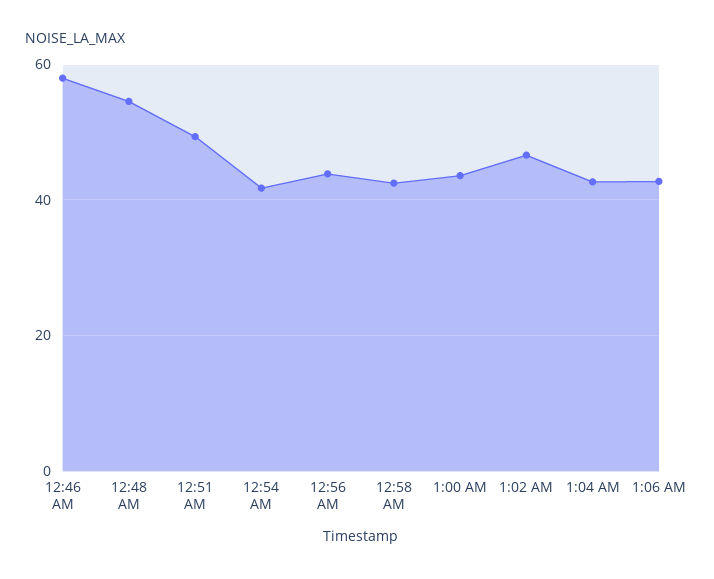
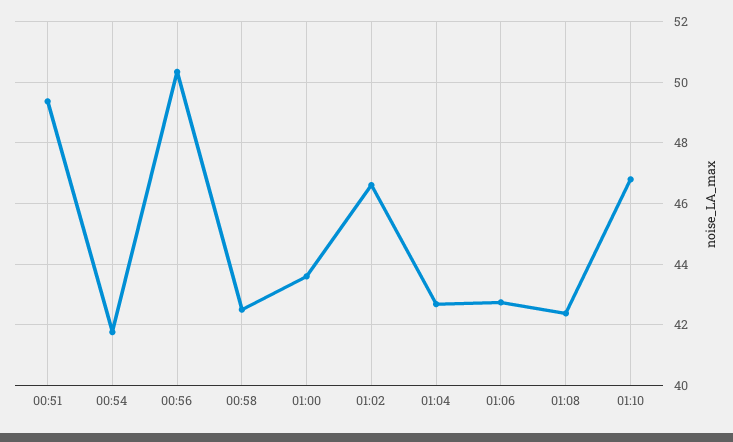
12:46 AM: 58 -> none
12:48 AM: 54 -> none
12:56 AM: 44 -> 50.4
01:08: none -> 42.4
01:10: none -> 46.8

